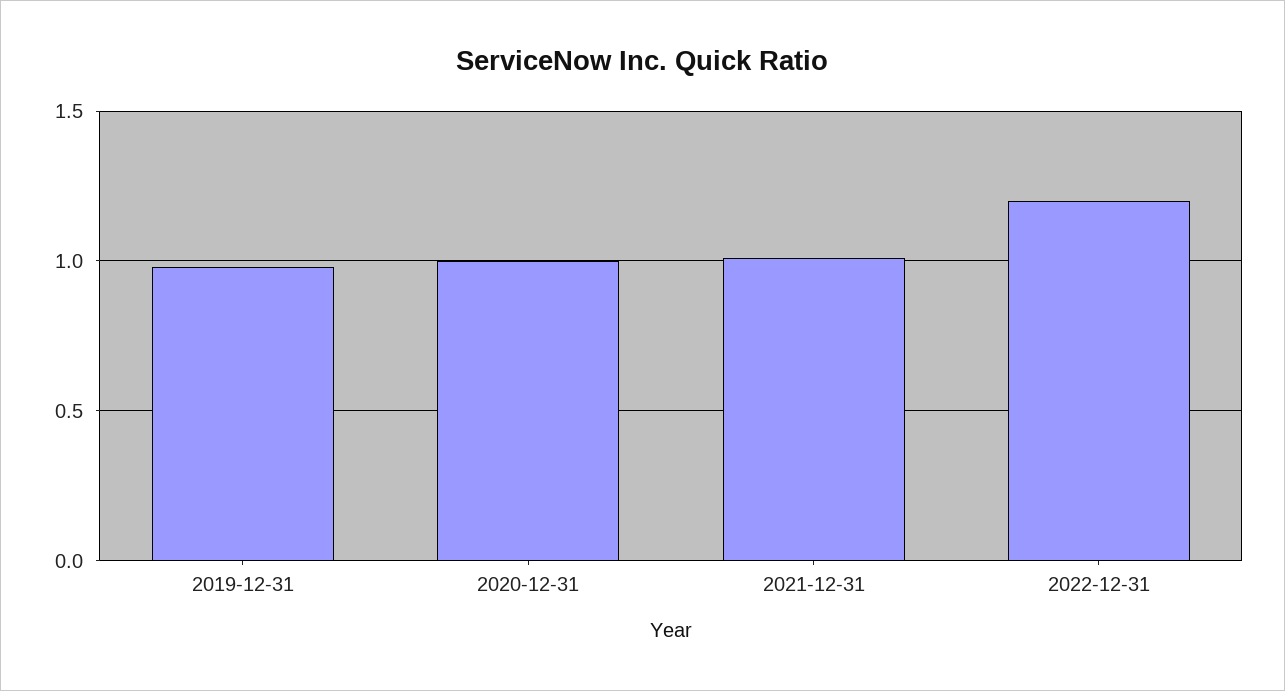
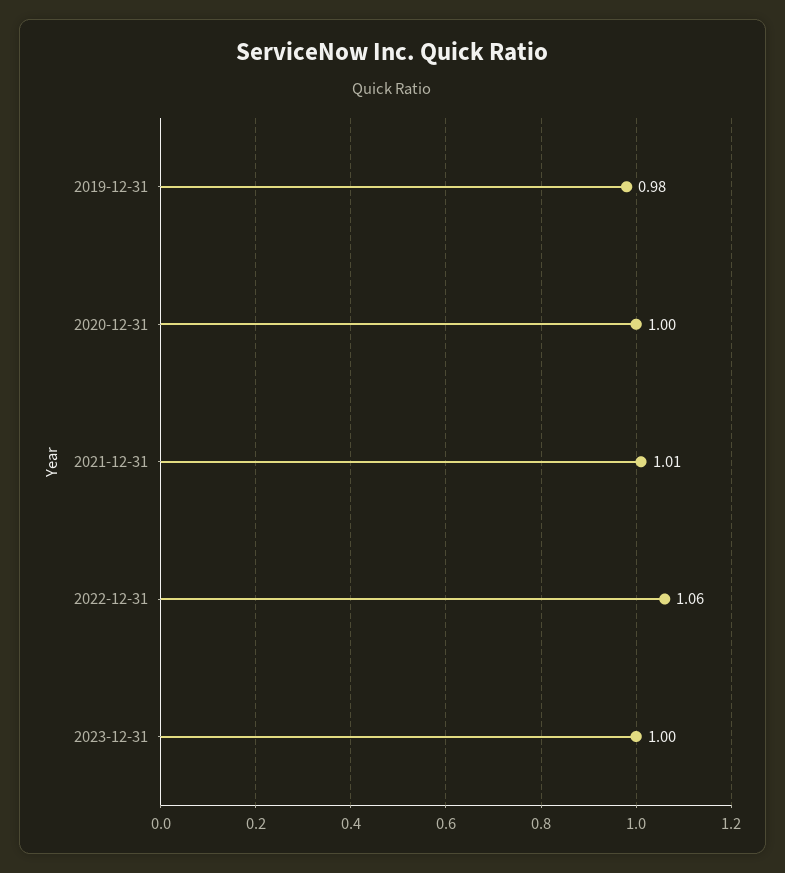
2022-12-31: 1.2 -> 1.06
2023-12-31: none -> 1

